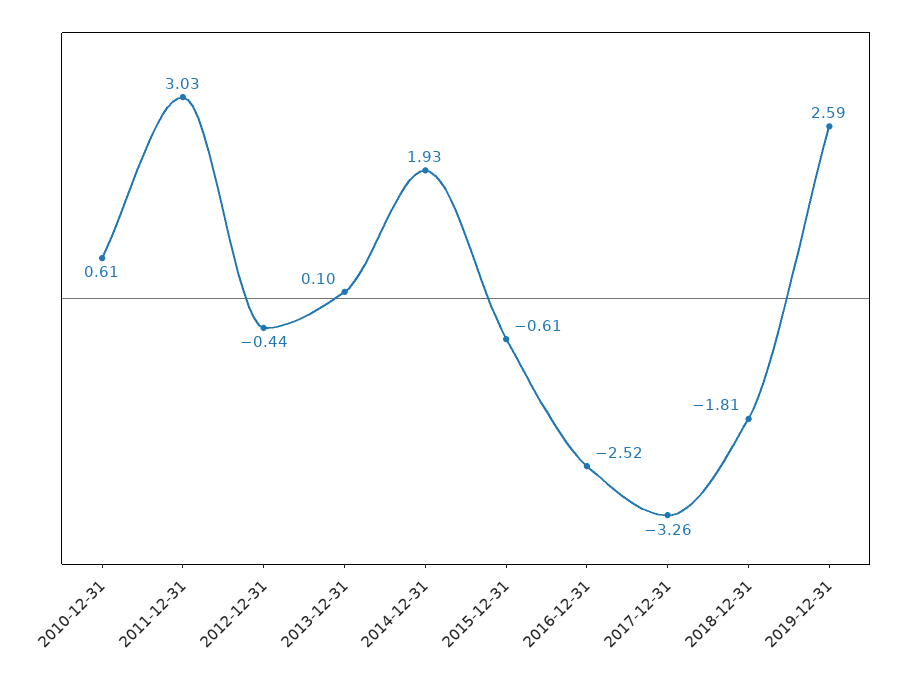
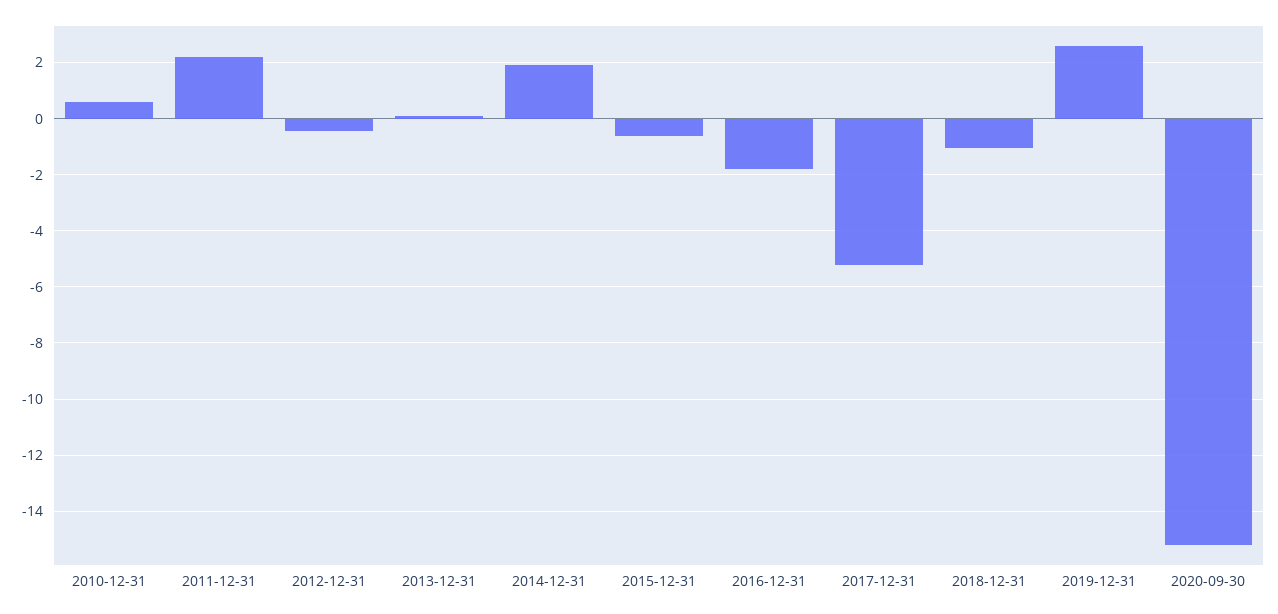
2011-12-31: 3.03 -> 2.25
2016-12-31: -2.52 -> -1.75
2017-12-31: -3.26 -> -5.25
2018-12-31: -1.81 -> -1
2020-09-30: none -> -15.25

